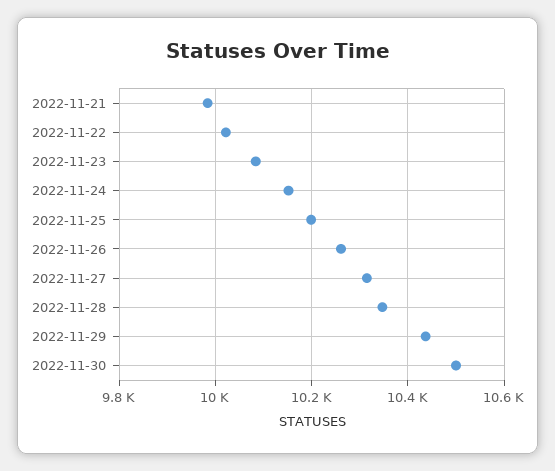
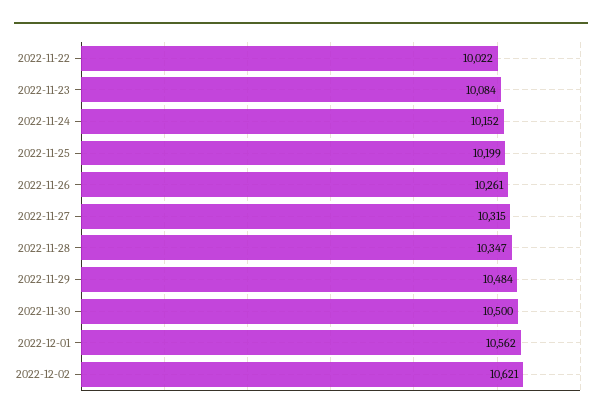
2022-11-21: 9980 -> none
2022-11-29: 10440 -> 10484
2022-12-01: none -> 10562
2022-12-02: none -> 10621

